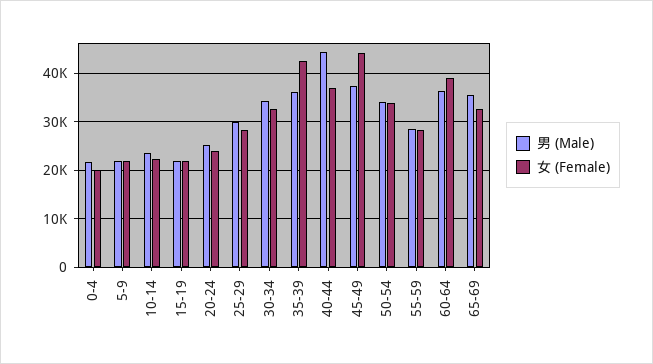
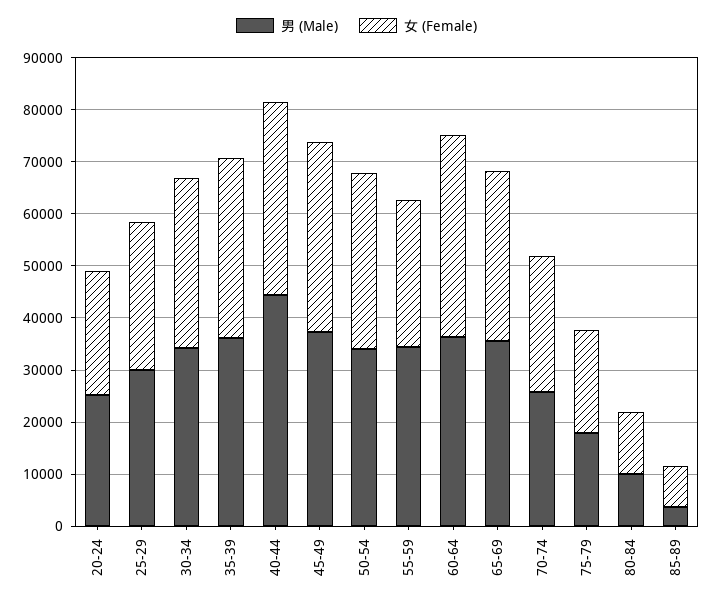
男 (Male), 0-4: 22000 -> none
女 (Female), 0-4: 20000 -> none
男 (Male), 5-9: 22000 -> none
女 (Female), 5-9: 22000 -> none
男 (Male), 10-14: 24000 -> none
女 (Female), 10-14: 22000 -> none
男 (Male), 15-19: 22000 -> none
女 (Female), 15-19: 22000 -> none
女 (Female), 35-39: 42000 -> 34000
女 (Female), 45-49: 44000 -> 36000
男 (Male), 55-59: 28000 -> 34000
男 (Male), 70-74: none -> 26000
女 (Female), 70-74: none -> 26000
男 (Male), 75-79: none -> 18000
女 (Female), 75-79: none -> 20000
男 (Male), 80-84: none -> 10000
女 (Female), 80-84: none -> 12000
男 (Male), 85-89: none -> 4000
女 (Female), 85-89: none -> 8000

